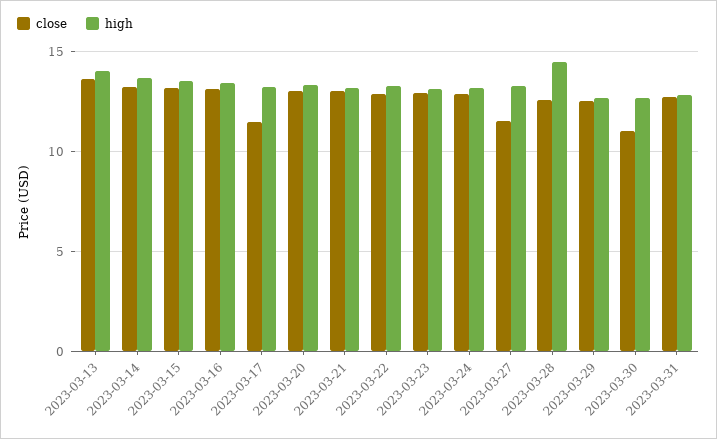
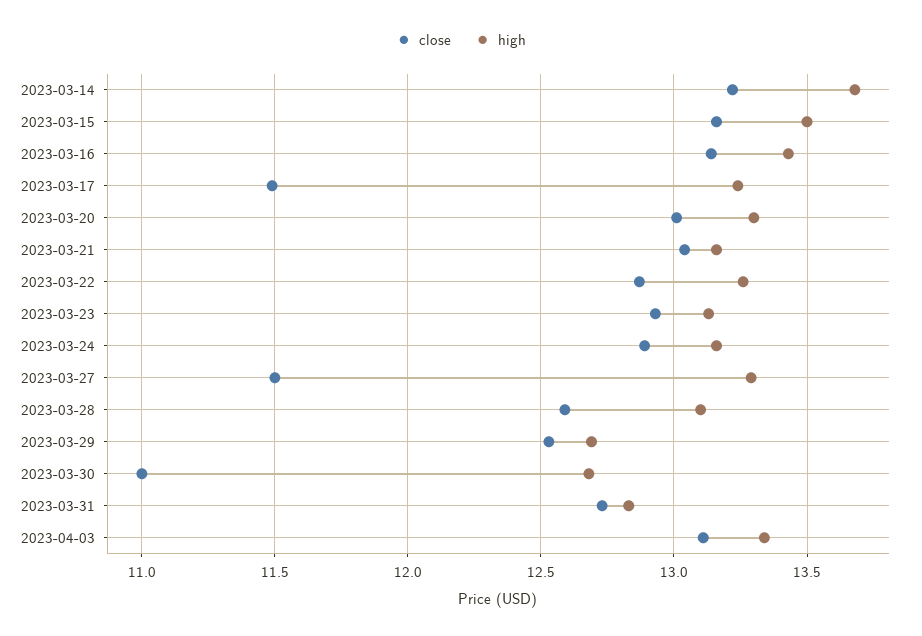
close, 2023-03-13: 13.5 -> none
high, 2023-03-13: 14 -> none
high, 2023-03-28: 14.5 -> 13.1
close, 2023-04-03: none -> 13.1
high, 2023-04-03: none -> 13.35

